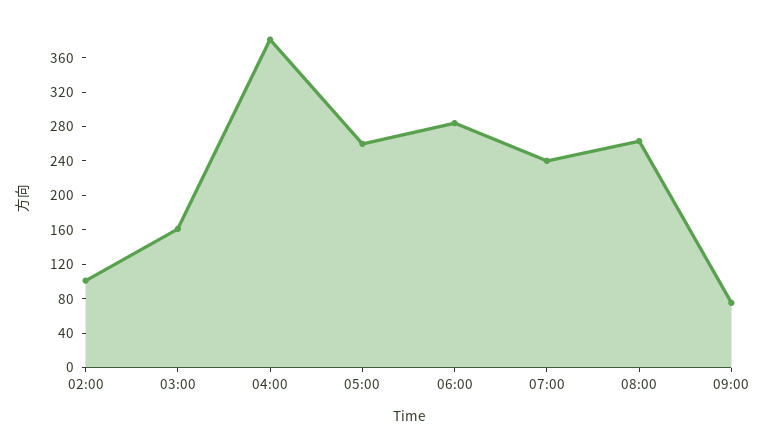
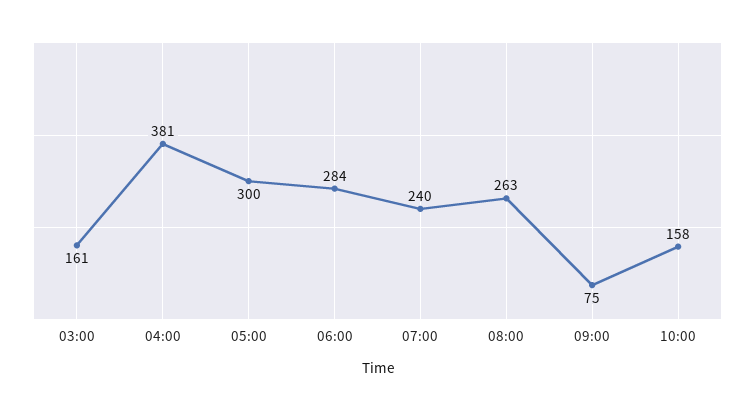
02:00: 100 -> none
05:00: 260 -> 300
10:00: none -> 158

